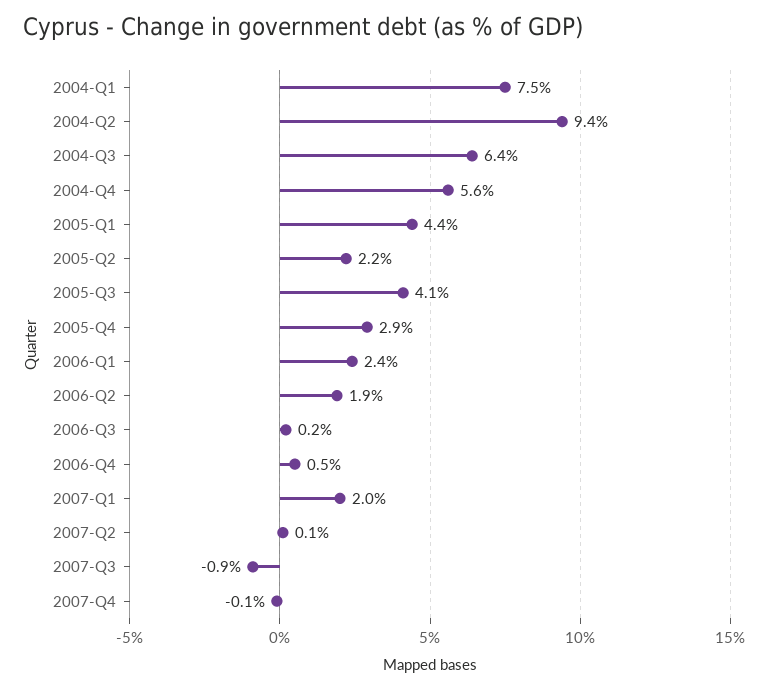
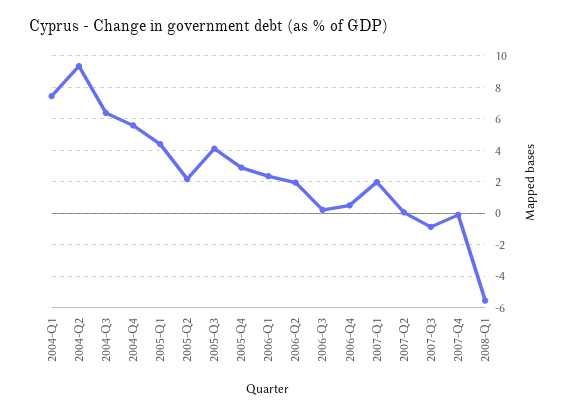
2008-Q1: none -> -5.5

